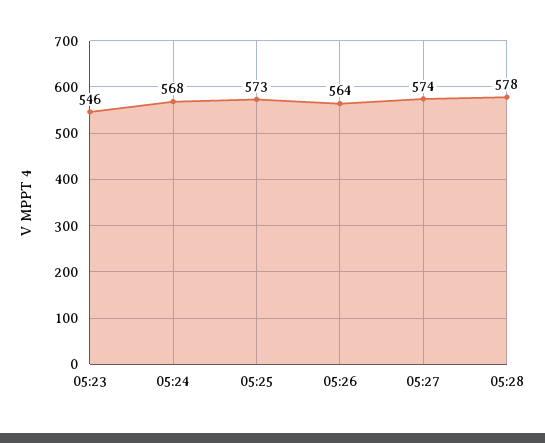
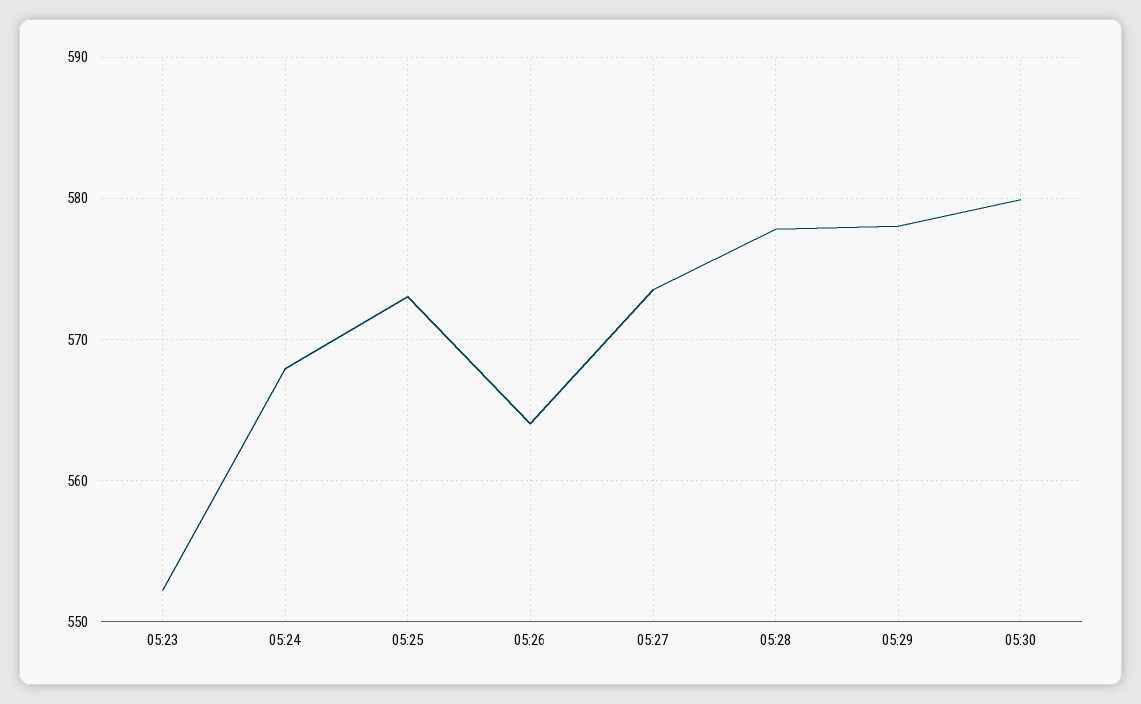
05:23: 546 -> 552
05:29: none -> 578
05:30: none -> 580

